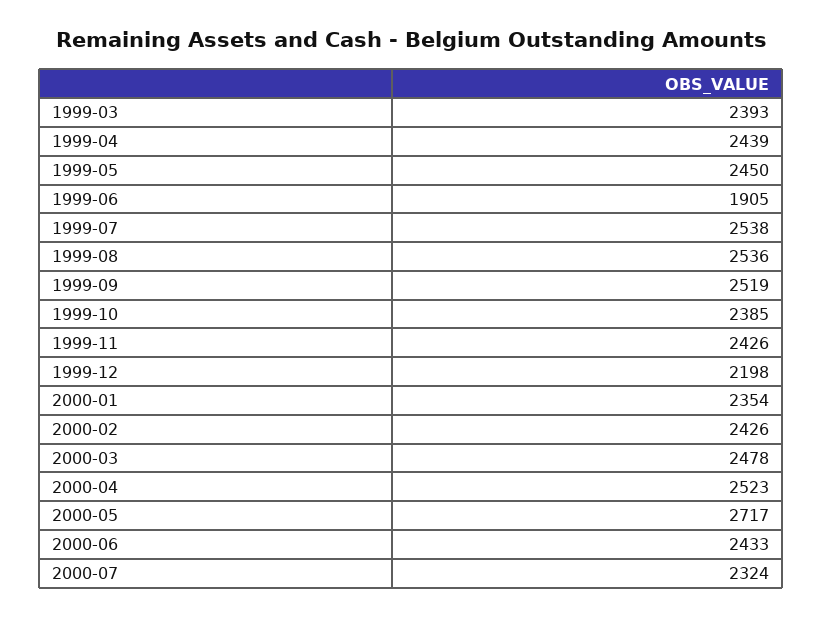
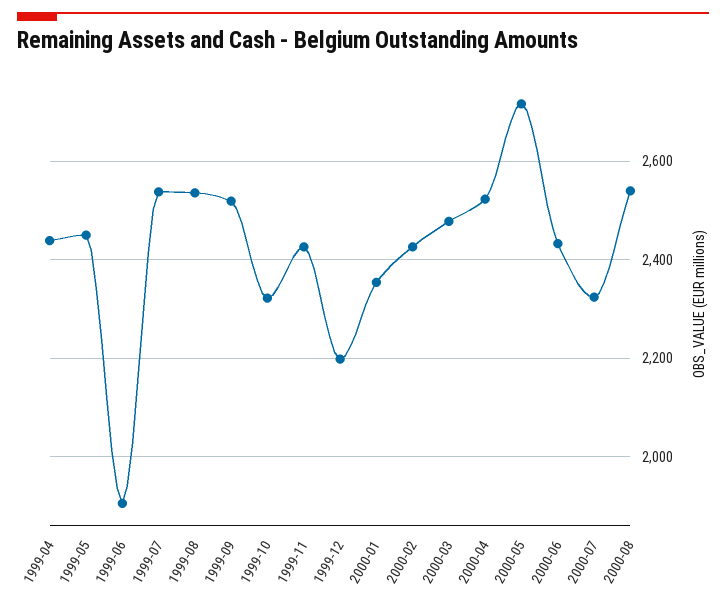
1999-03: 2393 -> none
1999-10: 2385 -> 2320
2000-08: none -> 2540

